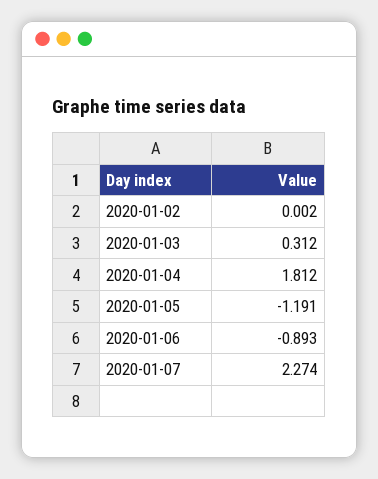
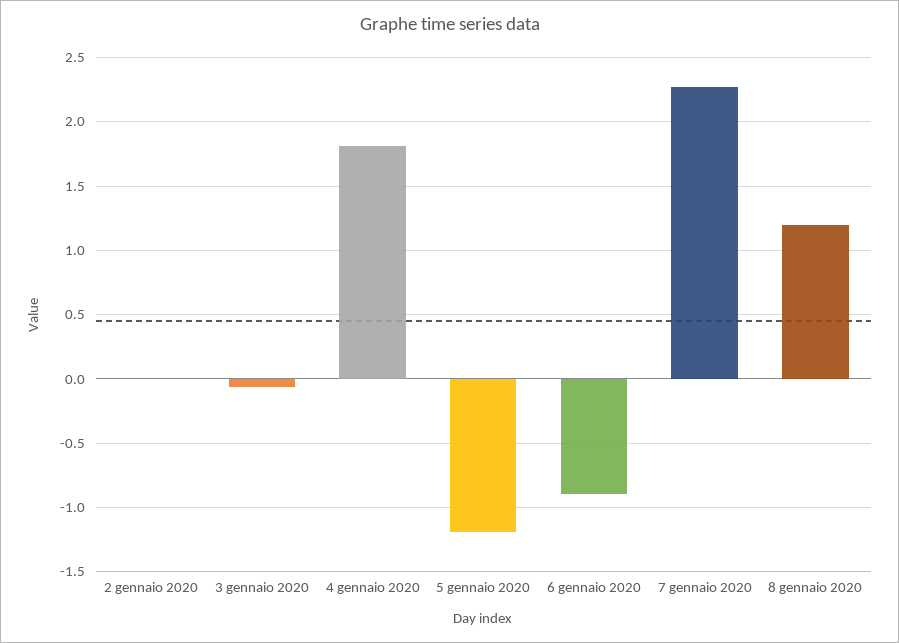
2020-01-03: 0.312 -> -0.05
8 gennaio 2020: none -> 1.2

